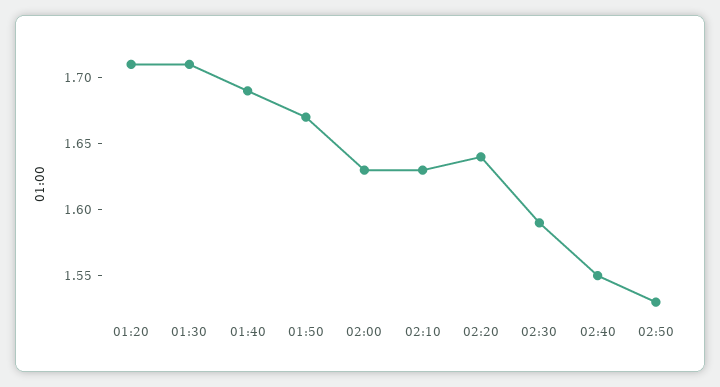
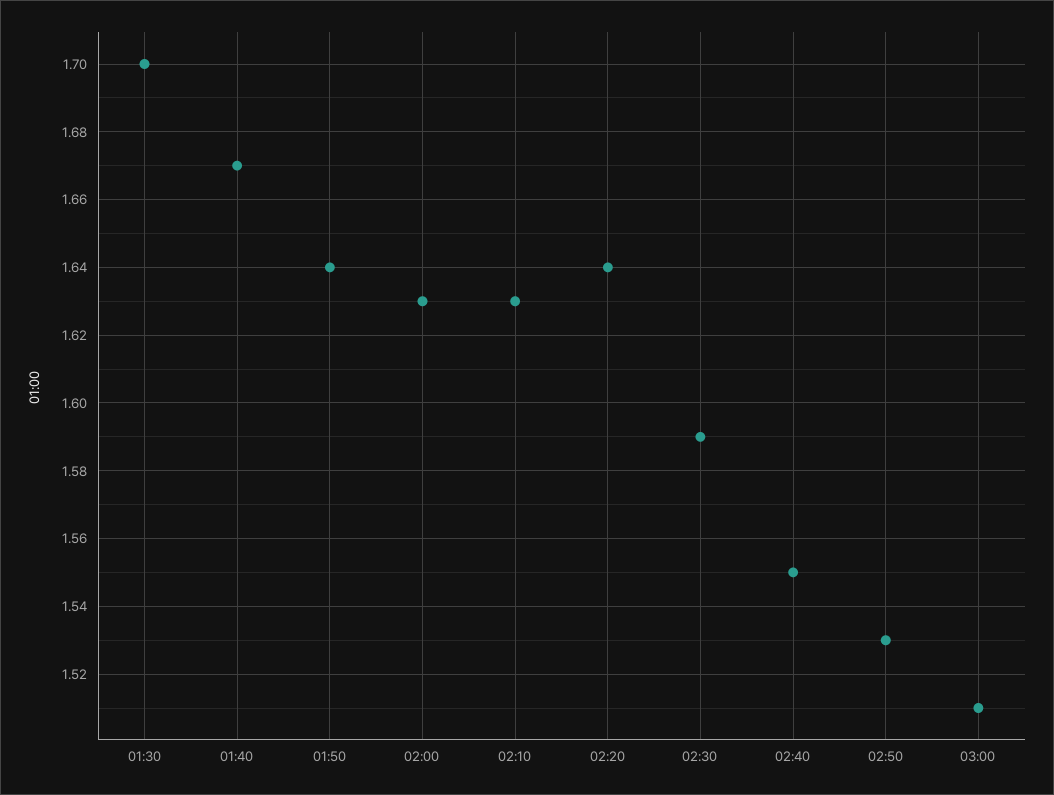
01:20: 1.71 -> none
01:30: 1.71 -> 1.7
01:40: 1.69 -> 1.67
01:50: 1.67 -> 1.64
03:00: none -> 1.51

